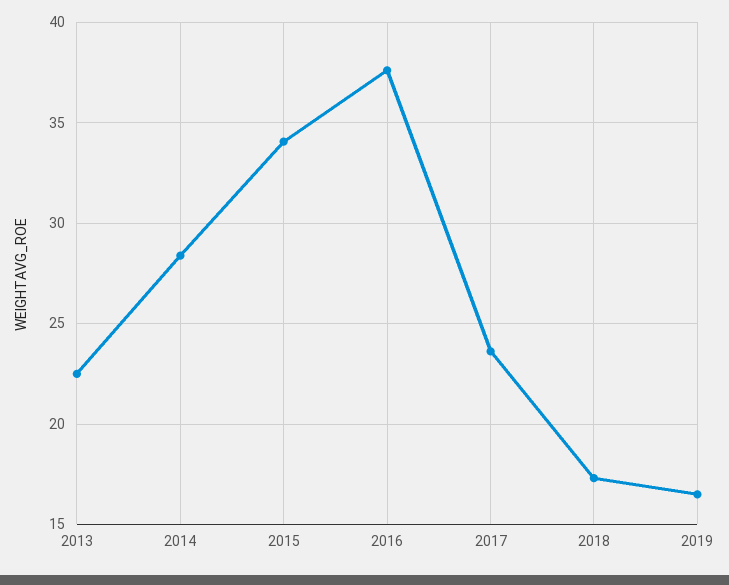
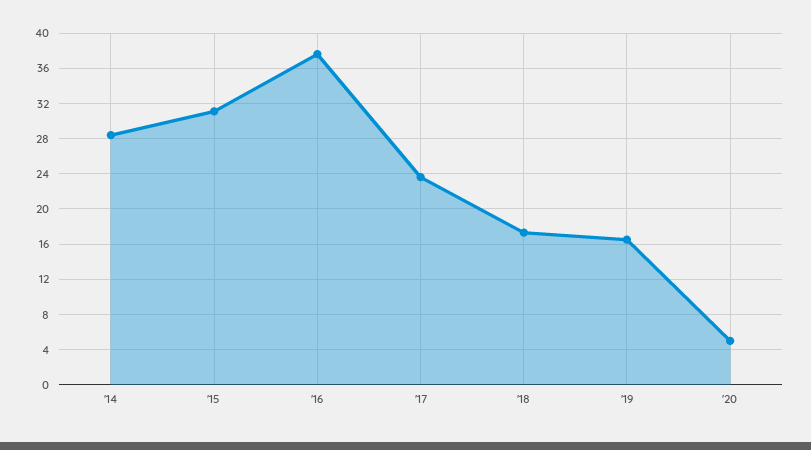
2013: 22.5 -> none
2015: 34 -> 31
'20: none -> 5

